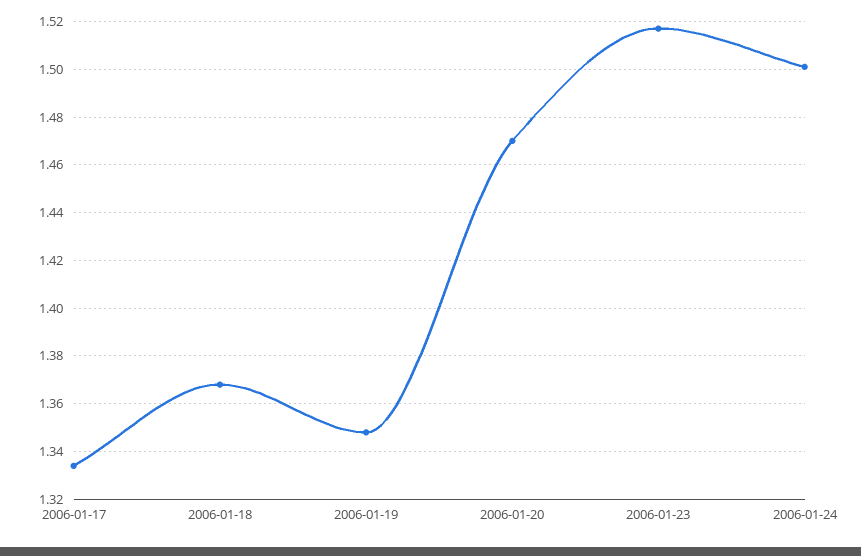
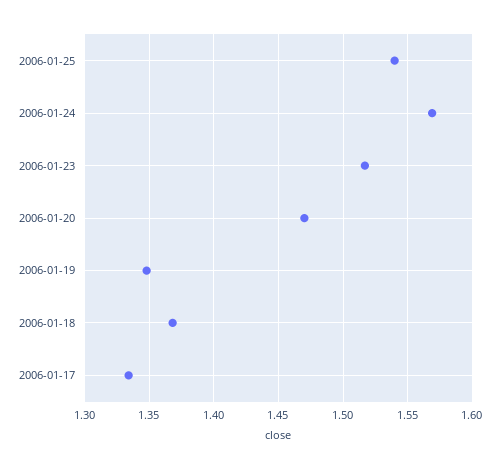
2006-01-24: 1.5 -> 1.57
2006-01-25: none -> 1.54

